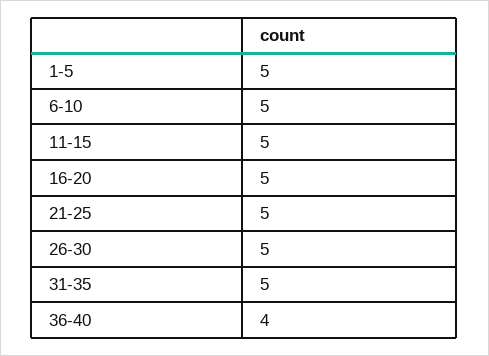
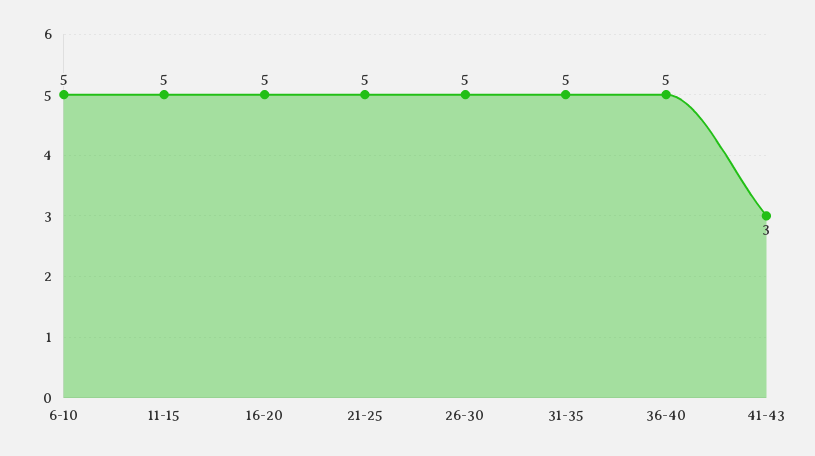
1-5: 5 -> none
36-40: 4 -> 5
41-43: none -> 3

